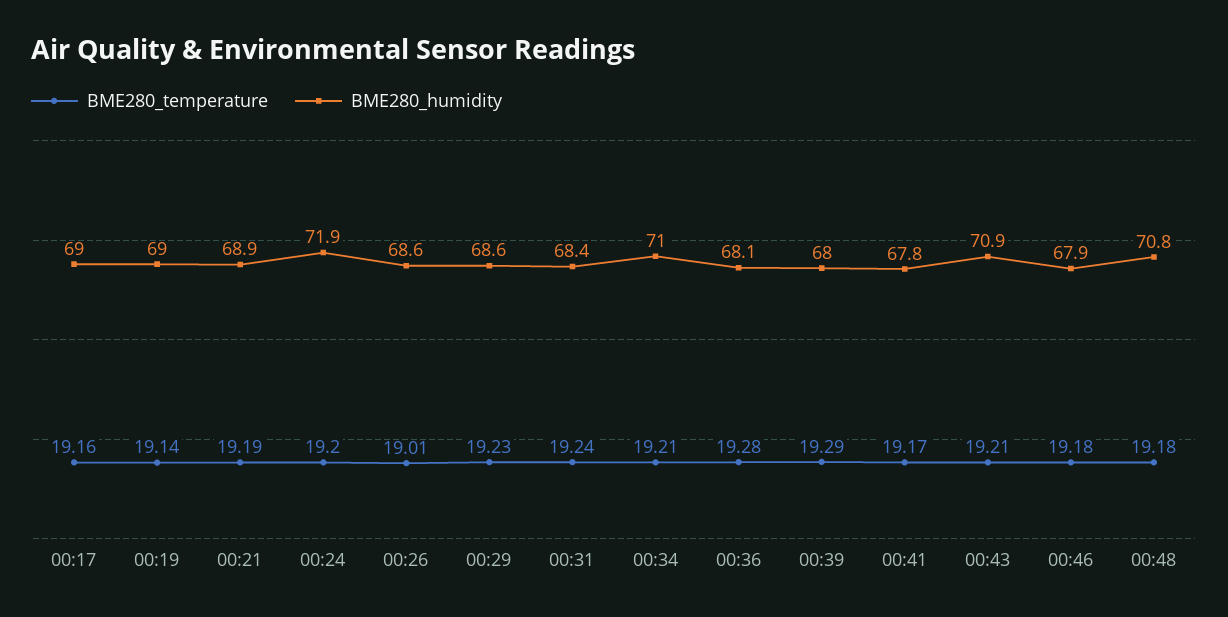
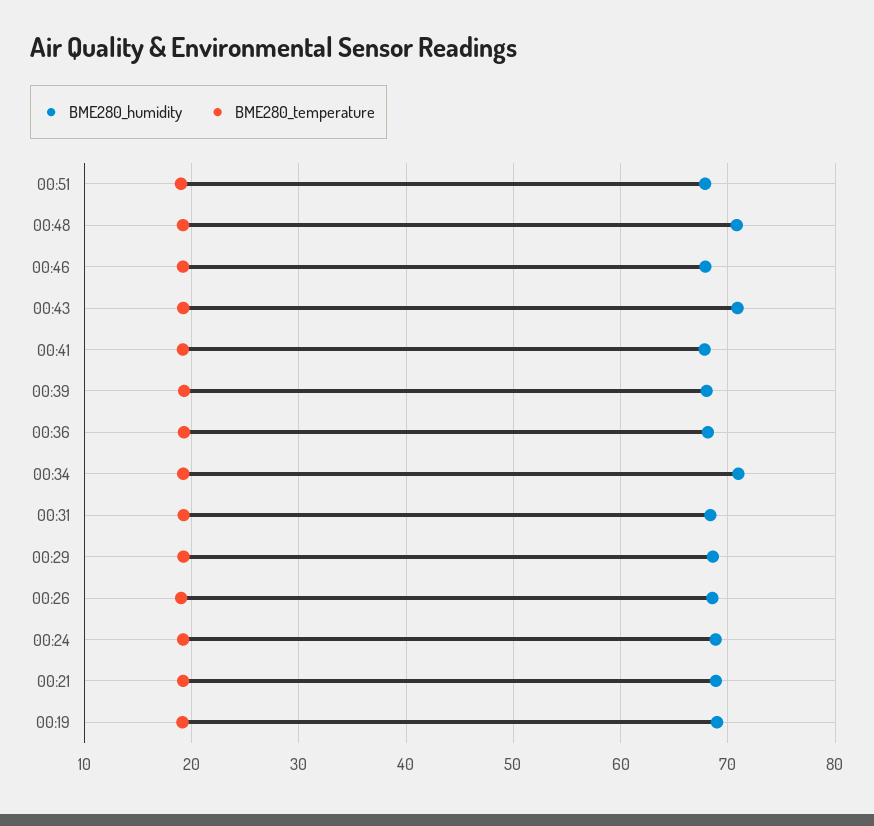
BME280_temperature, 00:17: 19.16 -> none
BME280_humidity, 00:17: 69 -> none
BME280_humidity, 00:24: 71.9 -> 69
BME280_humidity, 00:51: none -> 68
BME280_temperature, 00:51: none -> 19

